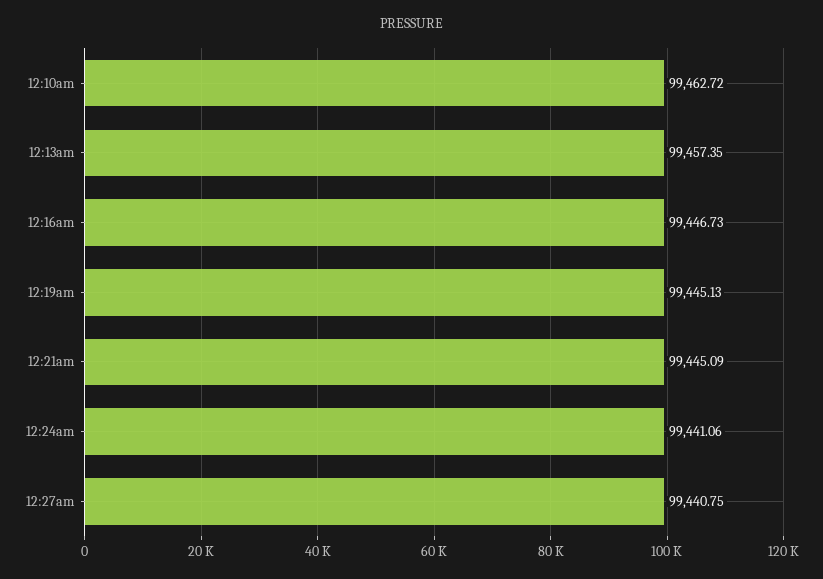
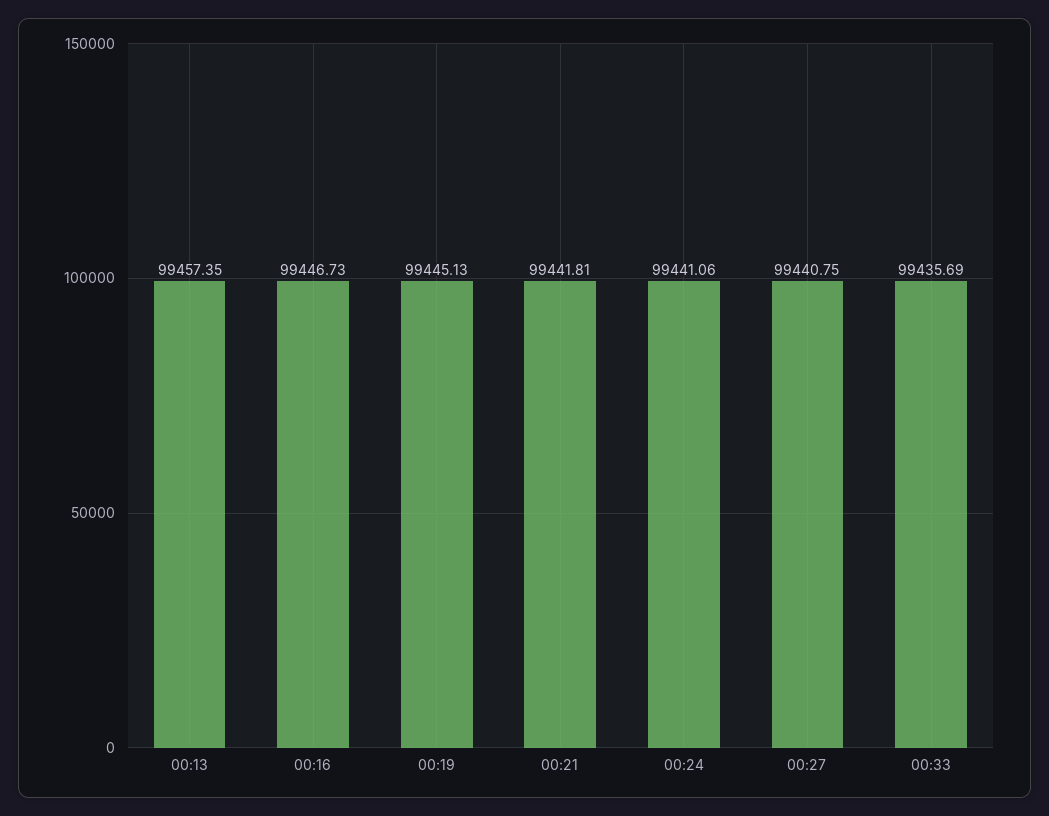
12:10am: 99462.72 -> none
12:21am: 99445.09 -> 99441.81
00:33: none -> 99435.69

